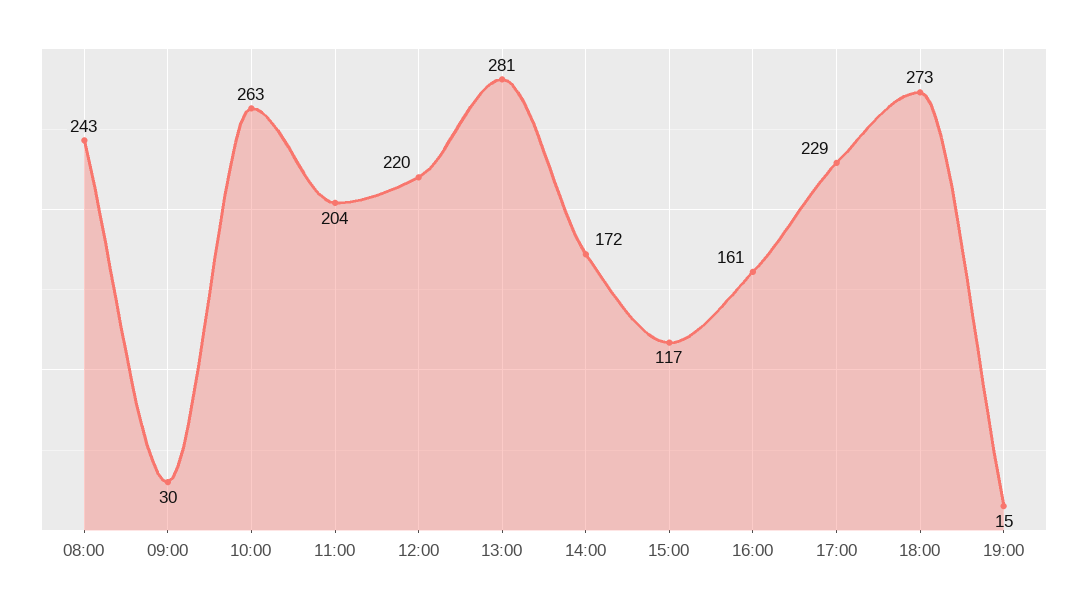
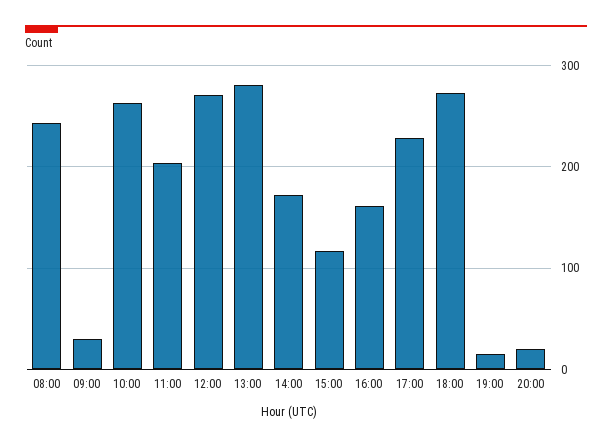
12:00: 220 -> 270
20:00: none -> 20

